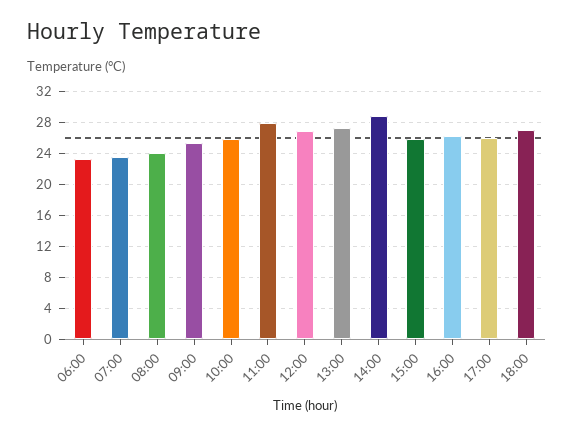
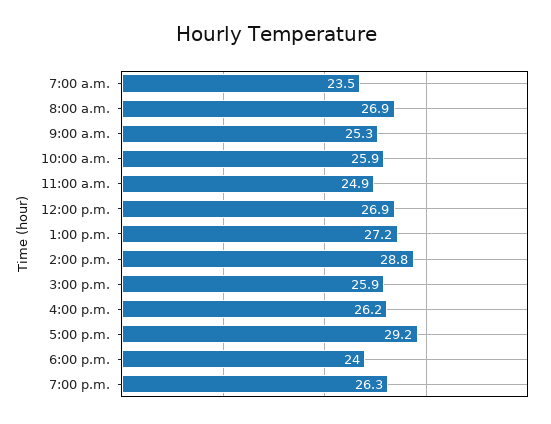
06:00: 23 -> none
08:00: 24 -> 26.9
11:00: 28 -> 24.9
17:00: 26 -> 29.2
18:00: 27 -> 24
7:00 p.m.: none -> 26.3

